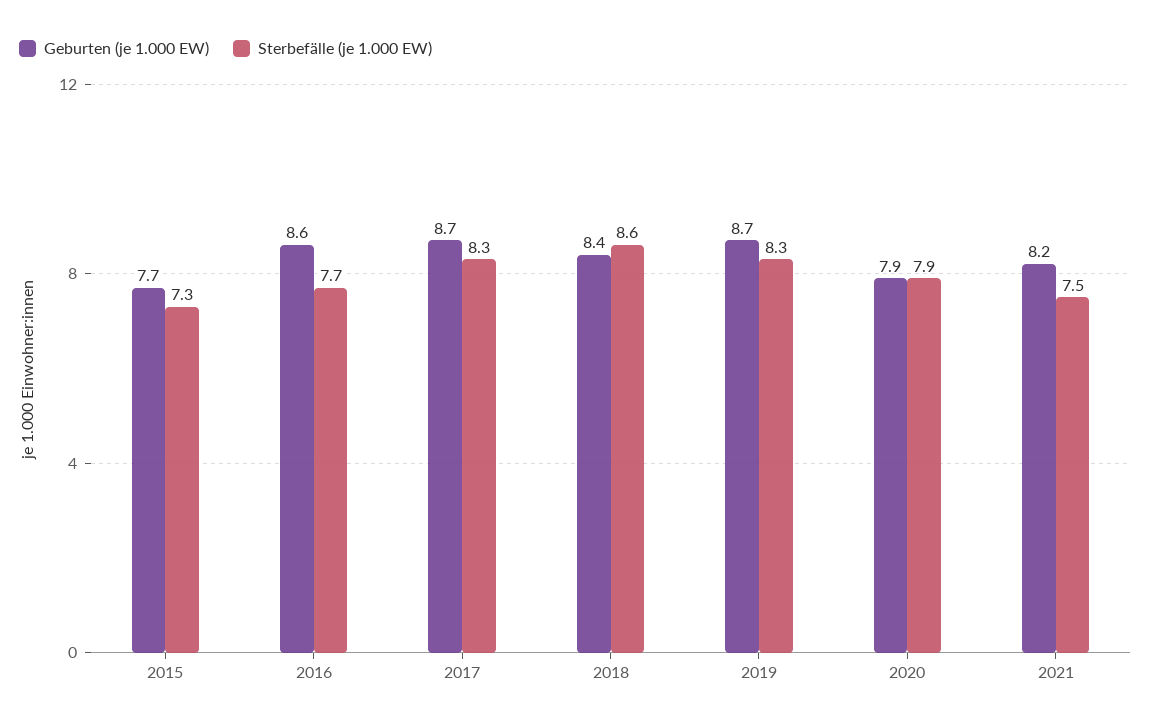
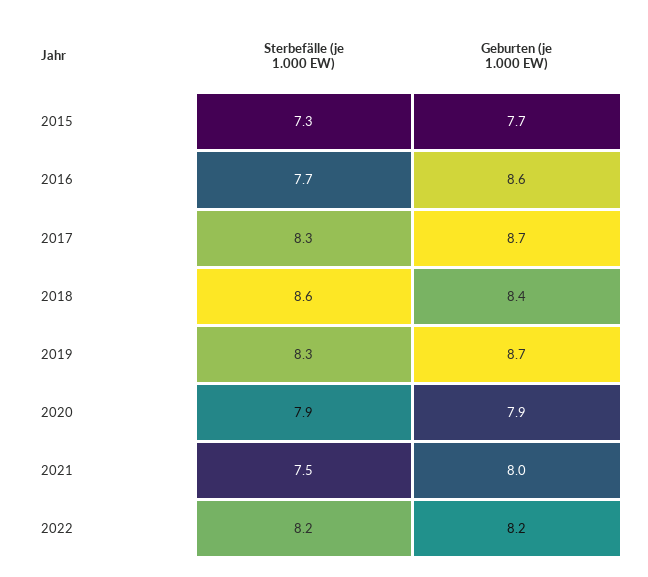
Geburten (je 1.000 EW), 2021: 8.2 -> 8
Sterbefälle (je 1.000 EW), 2022: none -> 8.2
Geburten (je 1.000 EW), 2022: none -> 8.2

